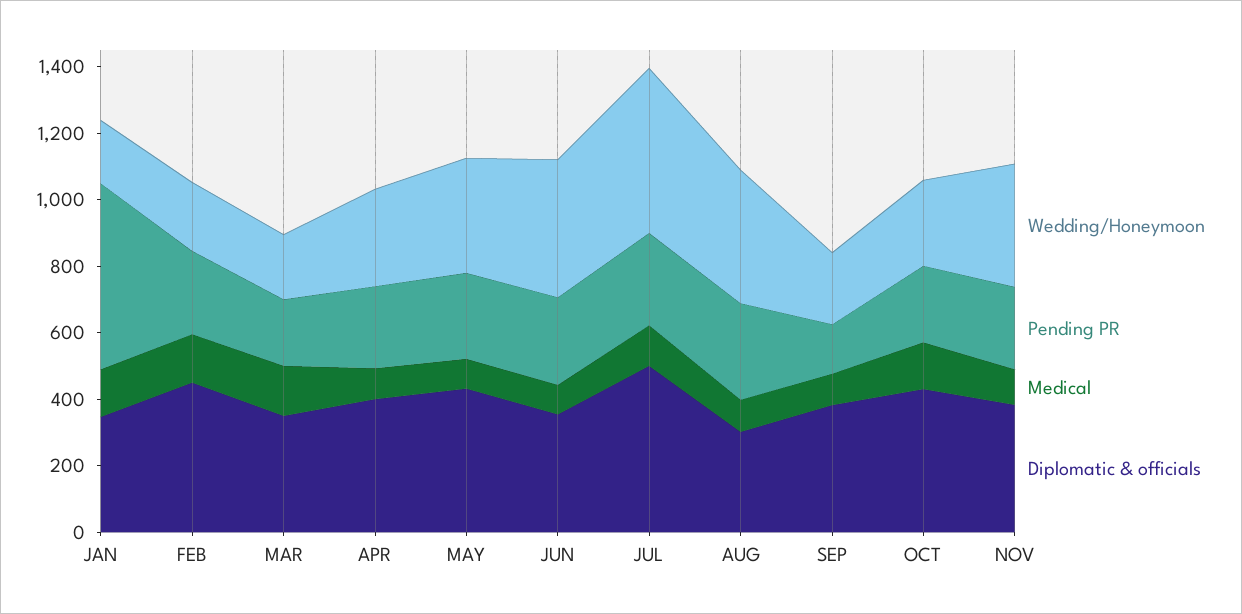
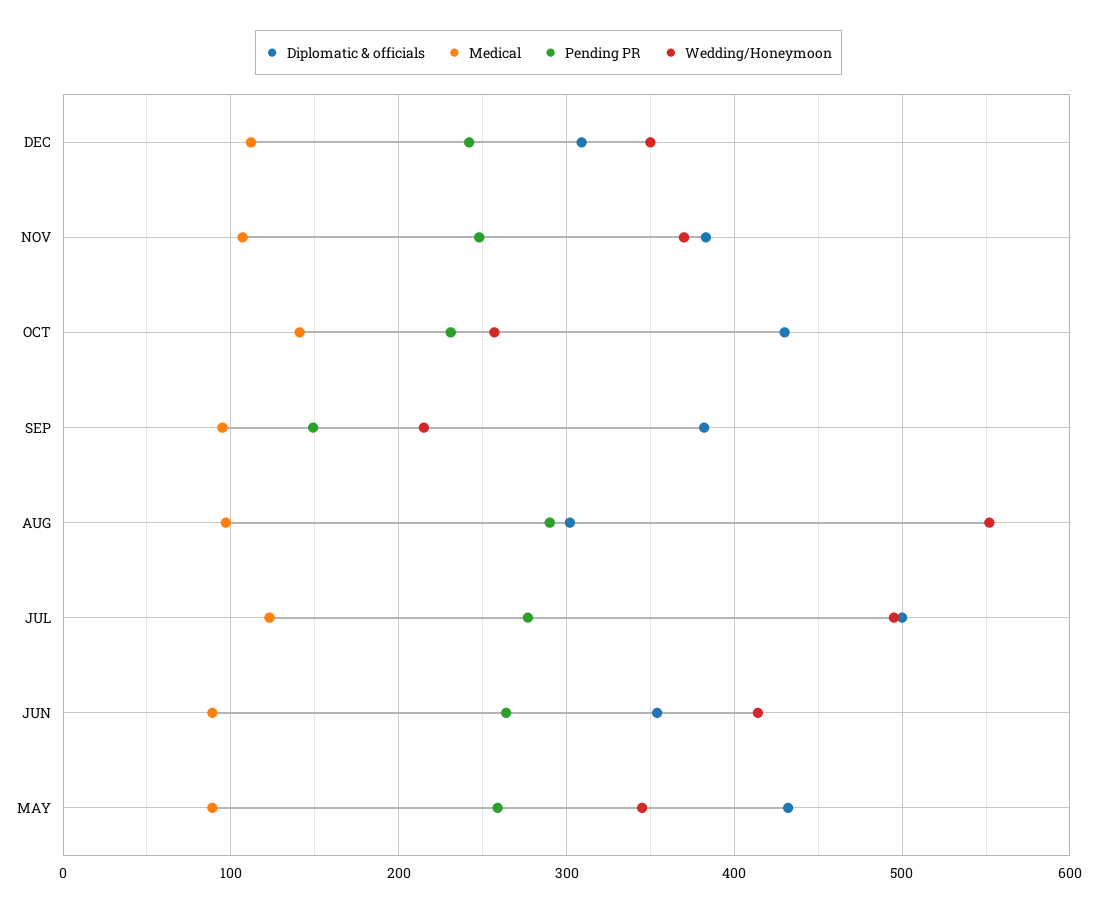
Wedding/Honeymoon, JAN: 200 -> none
Pending PR, JAN: 550 -> none
Medical, JAN: 150 -> none
Diplomatic & officials, JAN: 350 -> none
Wedding/Honeymoon, FEB: 200 -> none
Pending PR, FEB: 250 -> none
Medical, FEB: 150 -> none
Diplomatic & officials, FEB: 450 -> none
Wedding/Honeymoon, MAR: 200 -> none
Pending PR, MAR: 200 -> none
Medical, MAR: 150 -> none
Diplomatic & officials, MAR: 350 -> none
Wedding/Honeymoon, APR: 300 -> none
Pending PR, APR: 250 -> none
Medical, APR: 100 -> none
Diplomatic & officials, APR: 400 -> none
Wedding/Honeymoon, AUG: 400 -> 550
Diplomatic & officials, DEC: none -> 310
Medical, DEC: none -> 110
Pending PR, DEC: none -> 240
Wedding/Honeymoon, DEC: none -> 350

